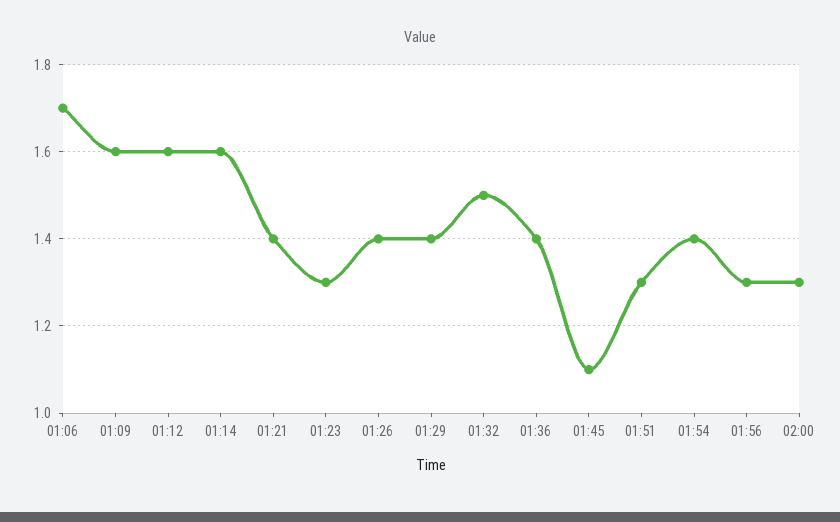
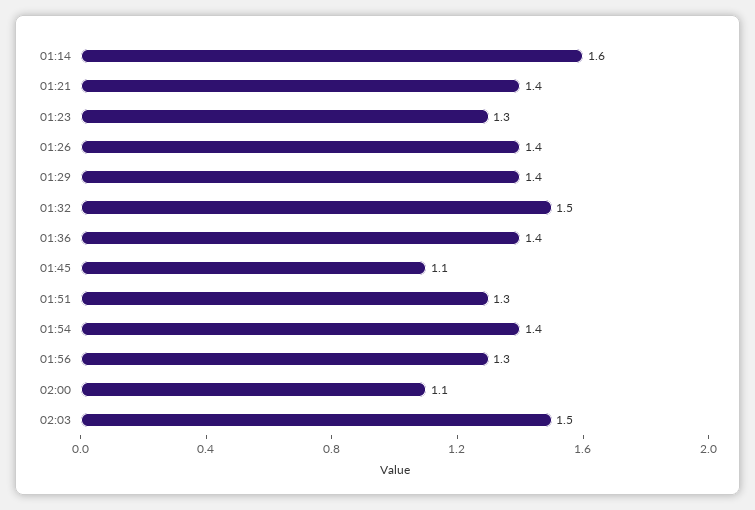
01:06: 1.7 -> none
01:09: 1.6 -> none
01:12: 1.6 -> none
02:00: 1.3 -> 1.1
02:03: none -> 1.5

